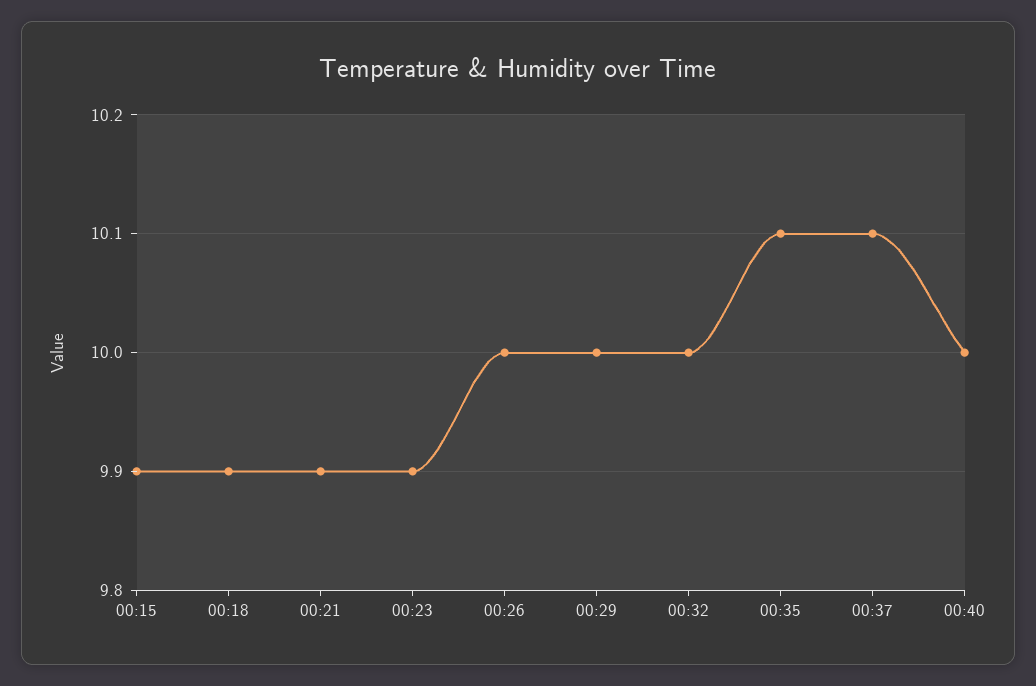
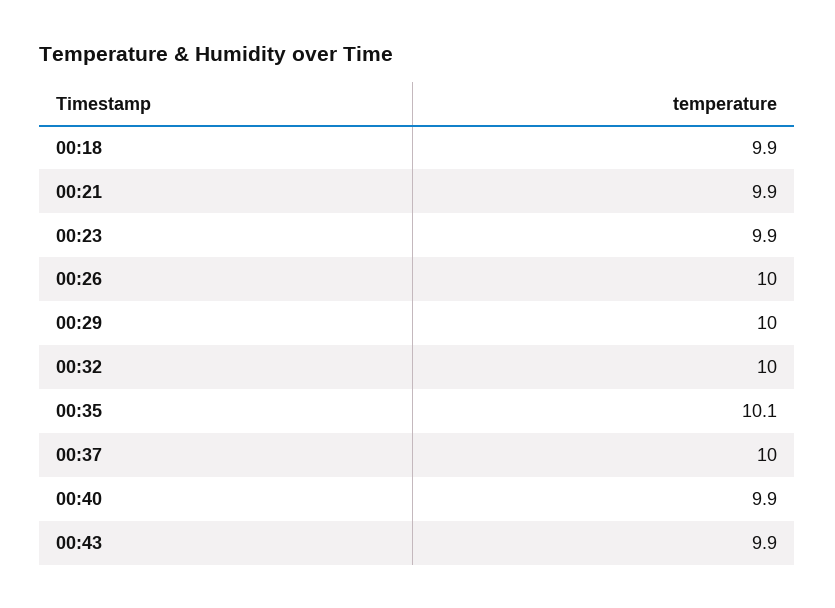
00:15: 9.9 -> none
00:37: 10.1 -> 10
00:40: 10 -> 9.9
00:43: none -> 9.9

